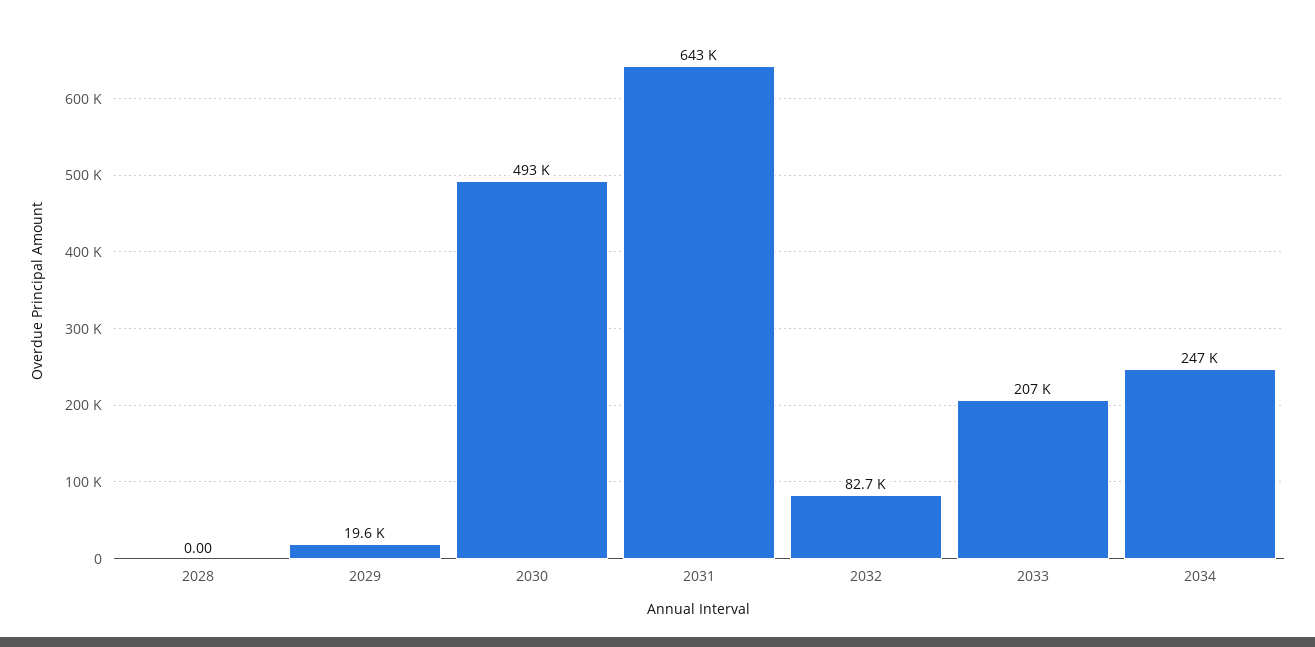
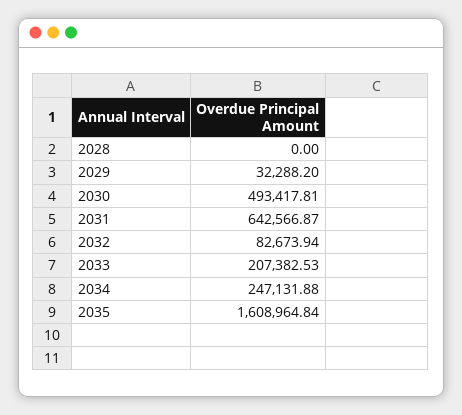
2029: 19600 -> 32288.2
2035: none -> 1608964.84

